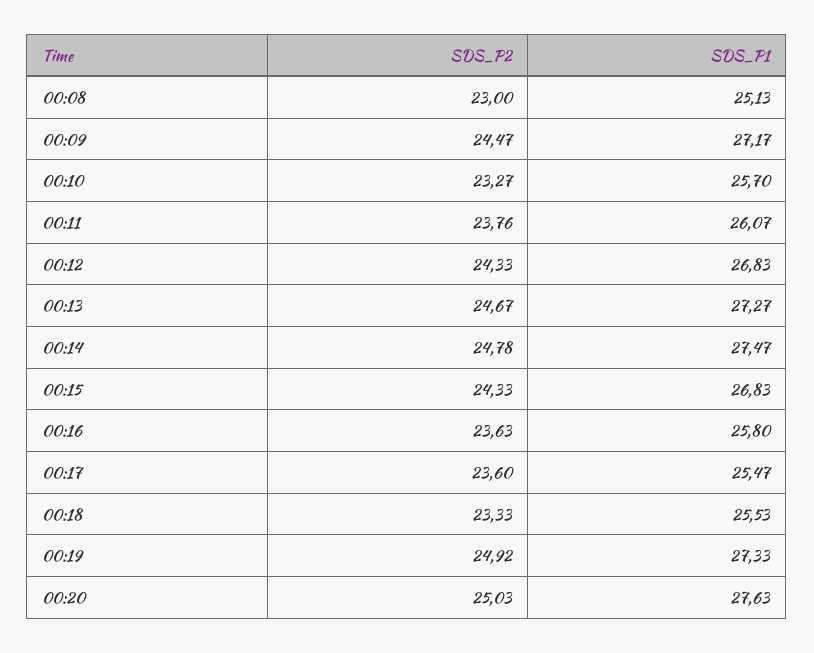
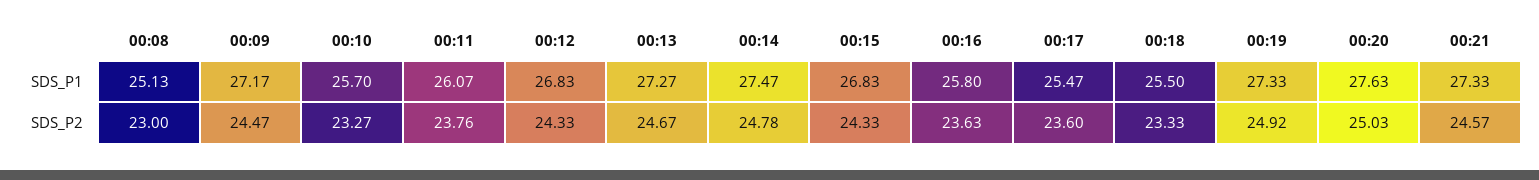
SDS_P1, 00:18: 25.53 -> 25.5
SDS_P1, 00:21: none -> 27.33
SDS_P2, 00:21: none -> 24.57

